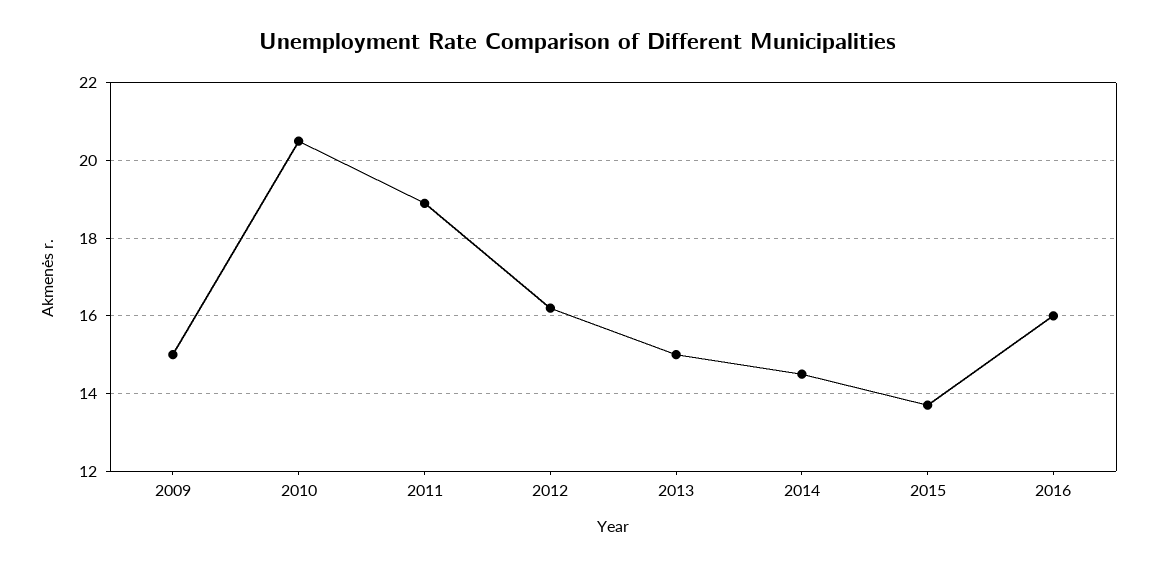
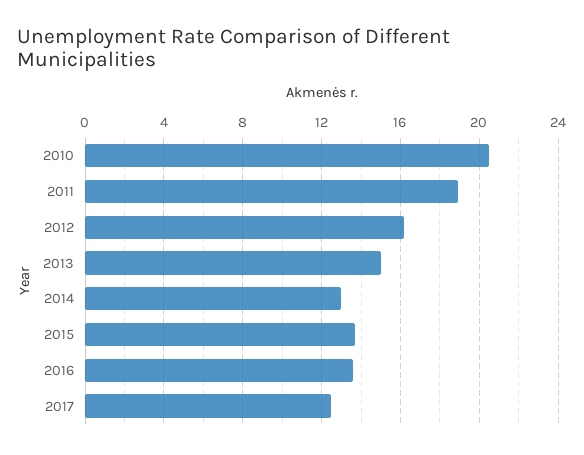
2009: 15 -> none
2014: 14.5 -> 13
2016: 16 -> 13.5
2017: none -> 12.5

